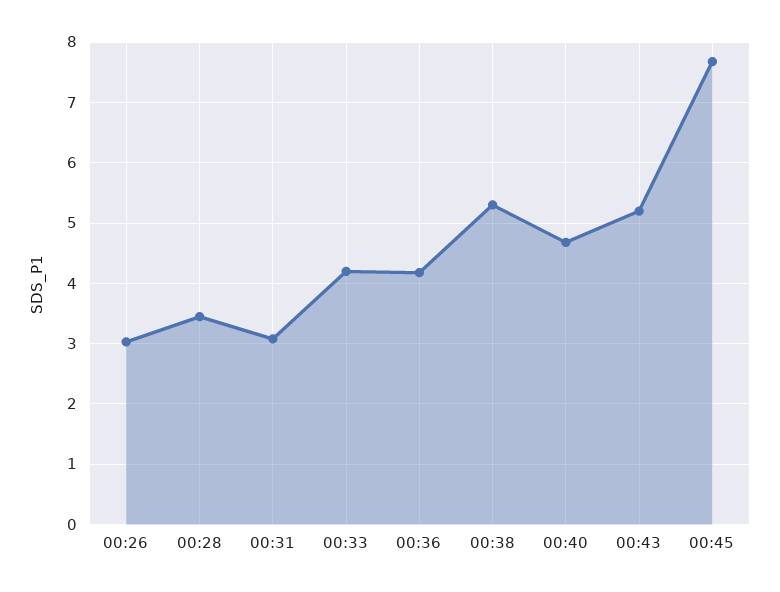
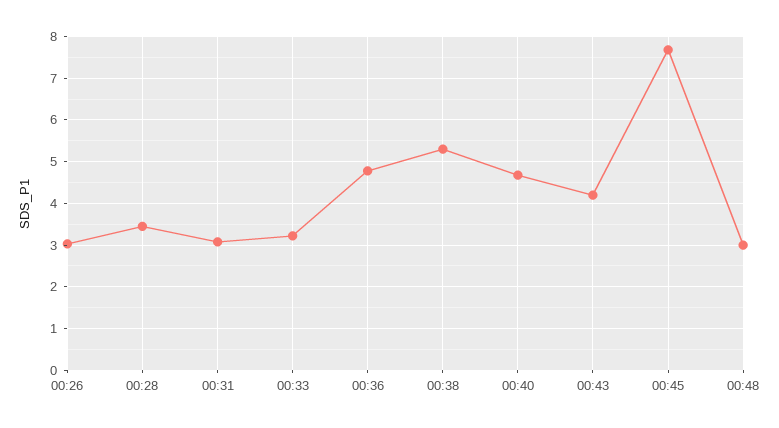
00:33: 4.2 -> 3.2
00:36: 4.2 -> 4.8
00:43: 5.2 -> 4.2
00:48: none -> 3

